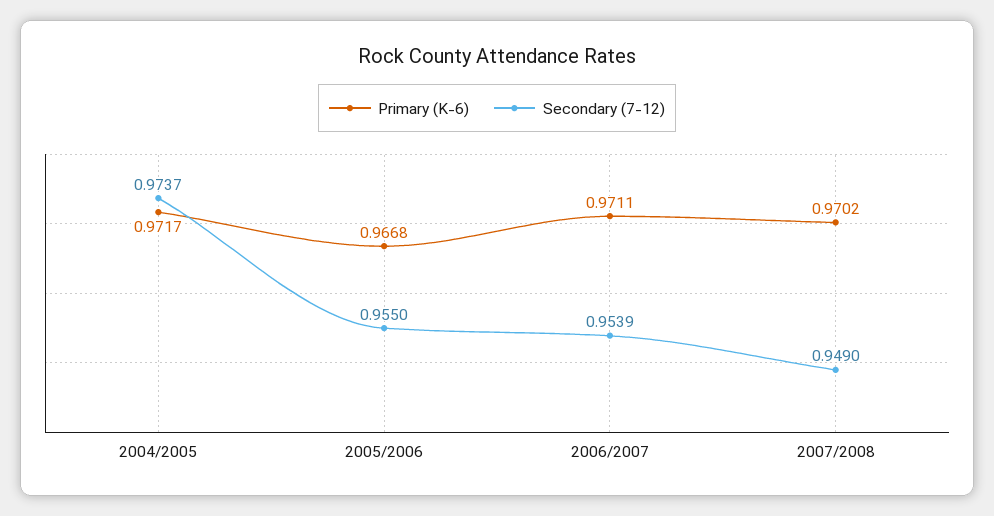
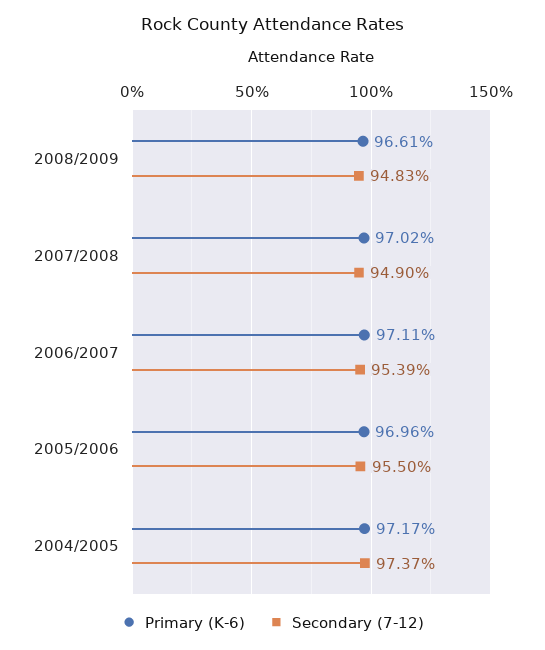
Primary (K-6), 2005/2006: 0.9668 -> 0.9696
Primary (K-6), 2008/2009: none -> 0.9661
Secondary (7-12), 2008/2009: none -> 0.9483

